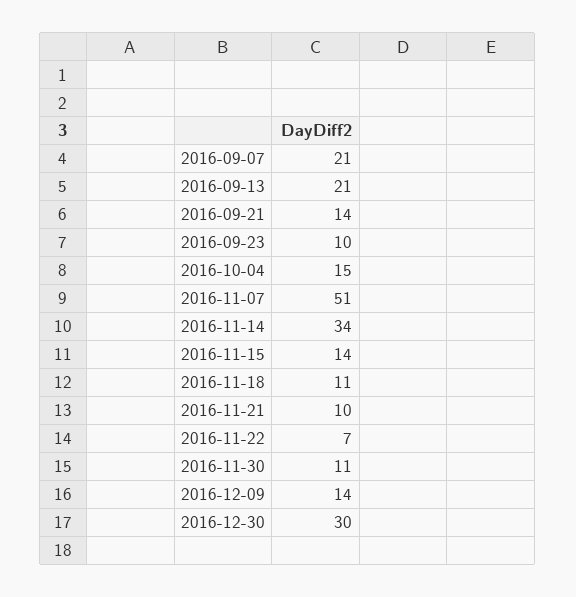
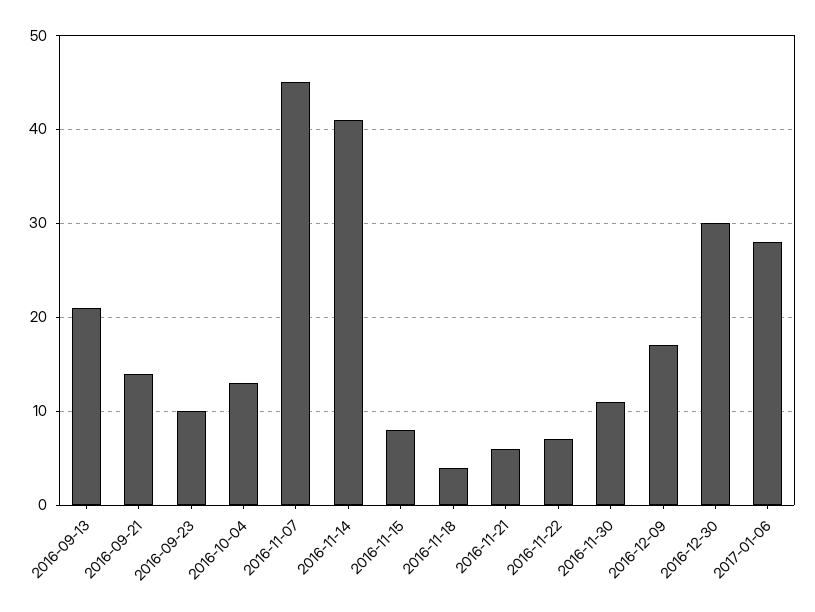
2016-09-07: 21 -> none
2016-10-04: 15 -> 13
2016-11-07: 51 -> 45
2016-11-14: 34 -> 41
2016-11-15: 14 -> 8
2016-11-18: 11 -> 4
2016-11-21: 10 -> 6
2016-12-09: 14 -> 17
2017-01-06: none -> 28

